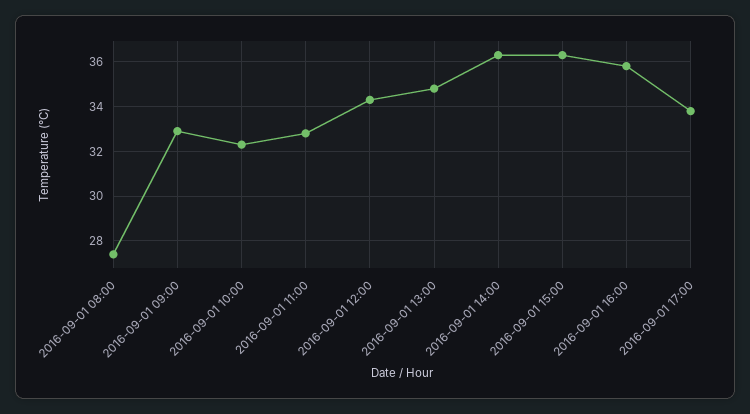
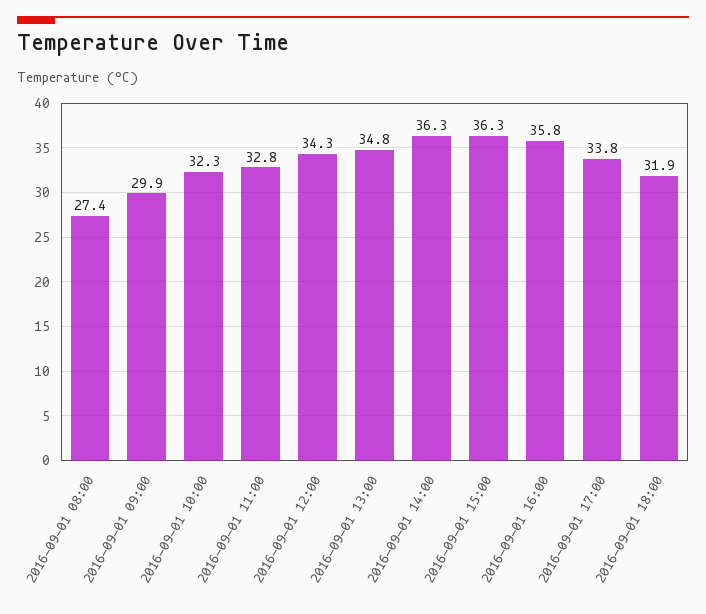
2016-09-01 09:00: 33 -> 29.9
2016-09-01 18:00: none -> 31.9

